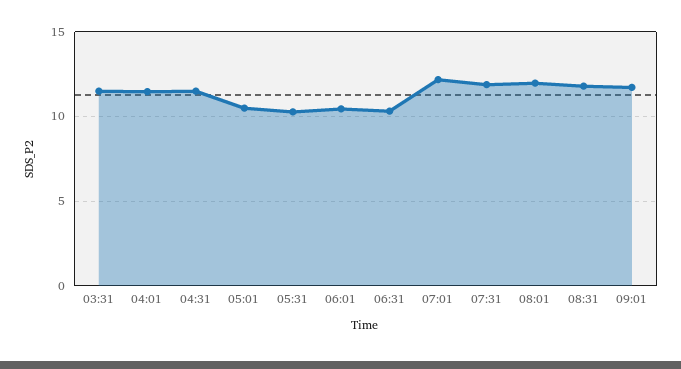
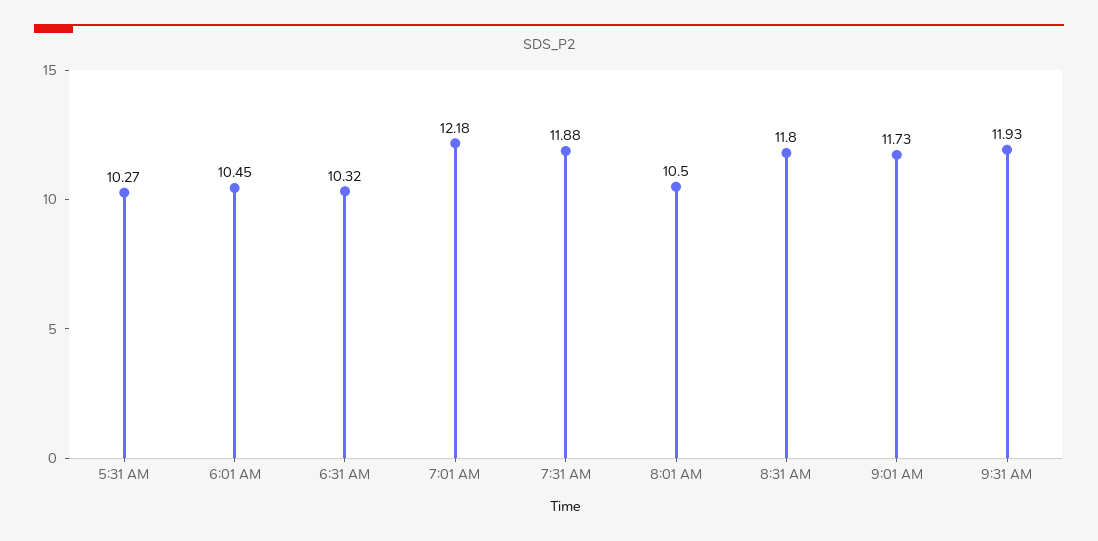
03:31: 11.5 -> none
04:01: 11.5 -> none
04:31: 11.5 -> none
05:01: 10.5 -> none
08:01: 12 -> 10.5
9:31 AM: none -> 11.93

